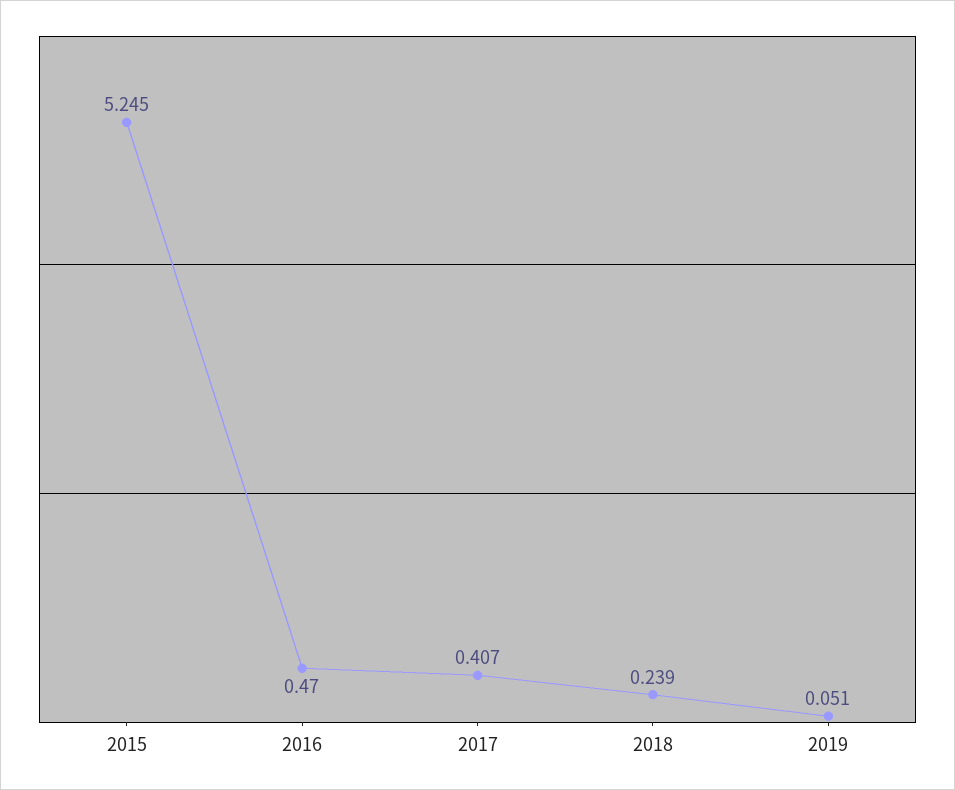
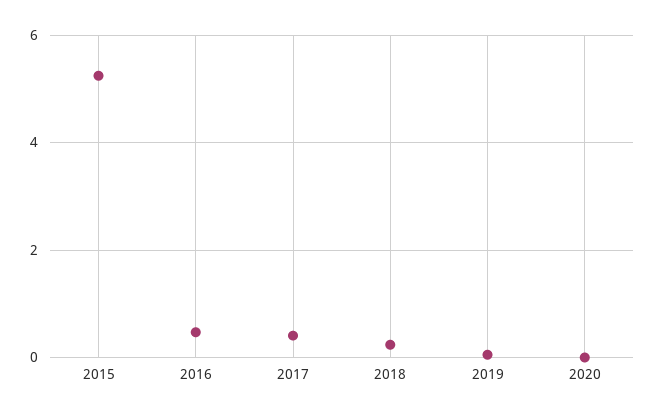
2020: none -> 0

